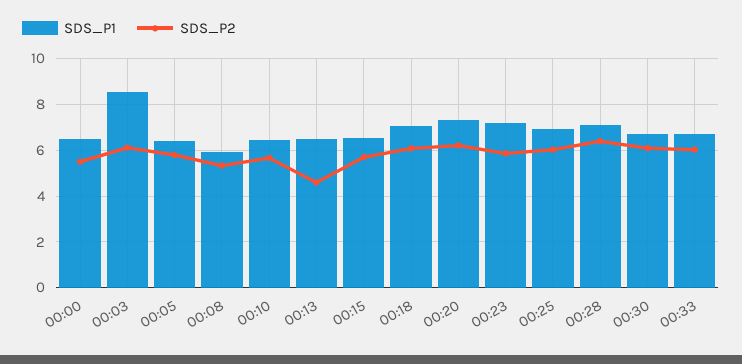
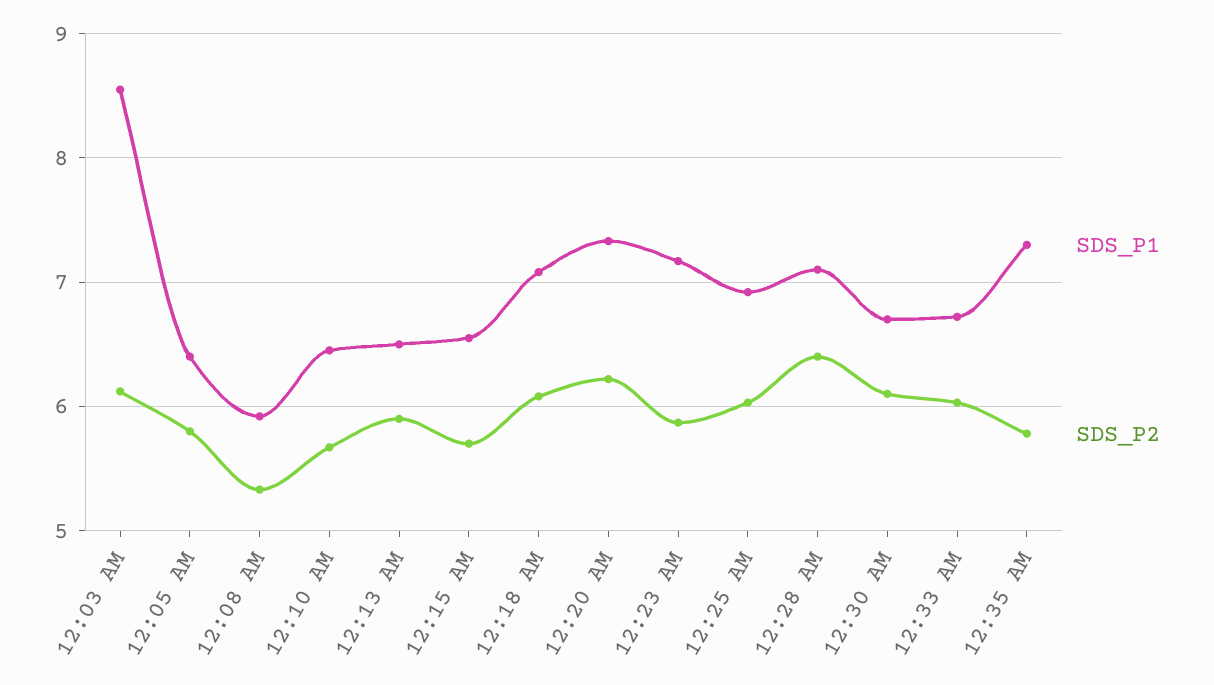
SDS_P1, 00:00: 6.5 -> none
SDS_P2, 00:00: 5.5 -> none
SDS_P2, 00:13: 4.5 -> 5.9
SDS_P1, 12:35 AM: none -> 7.3
SDS_P2, 12:35 AM: none -> 5.8

